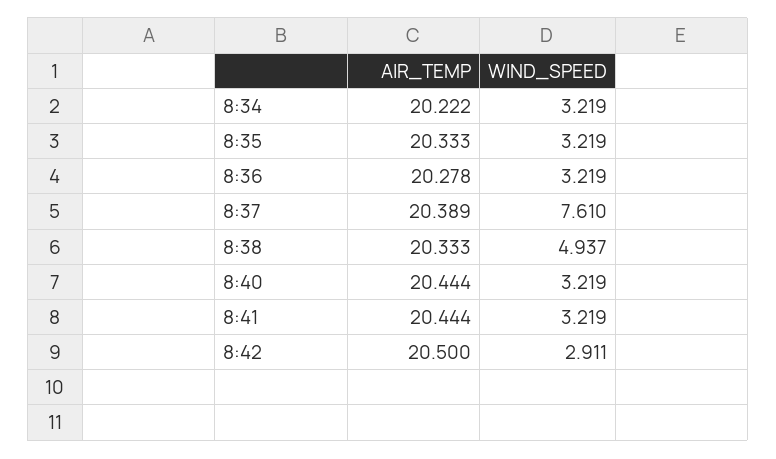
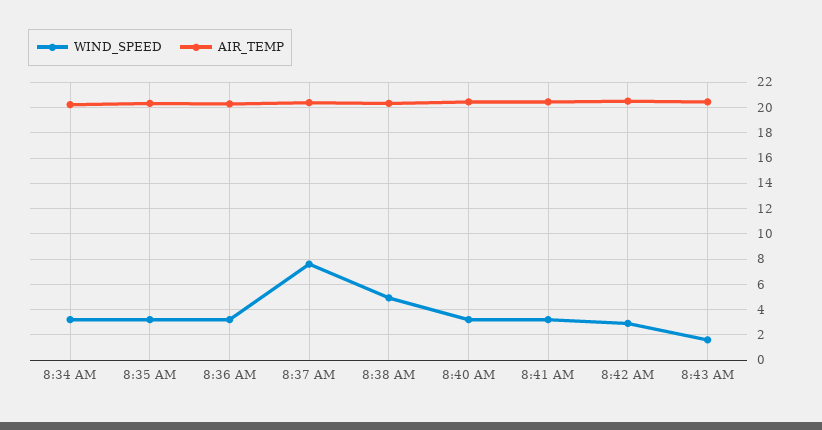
WIND_SPEED, 8:43 AM: none -> 1.5
AIR_TEMP, 8:43 AM: none -> 20.5

